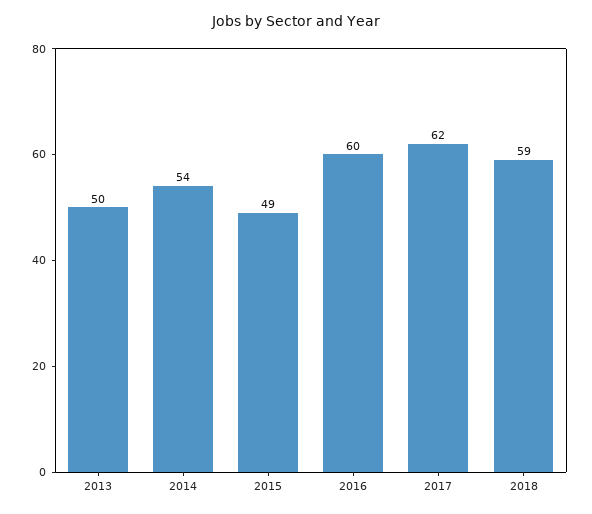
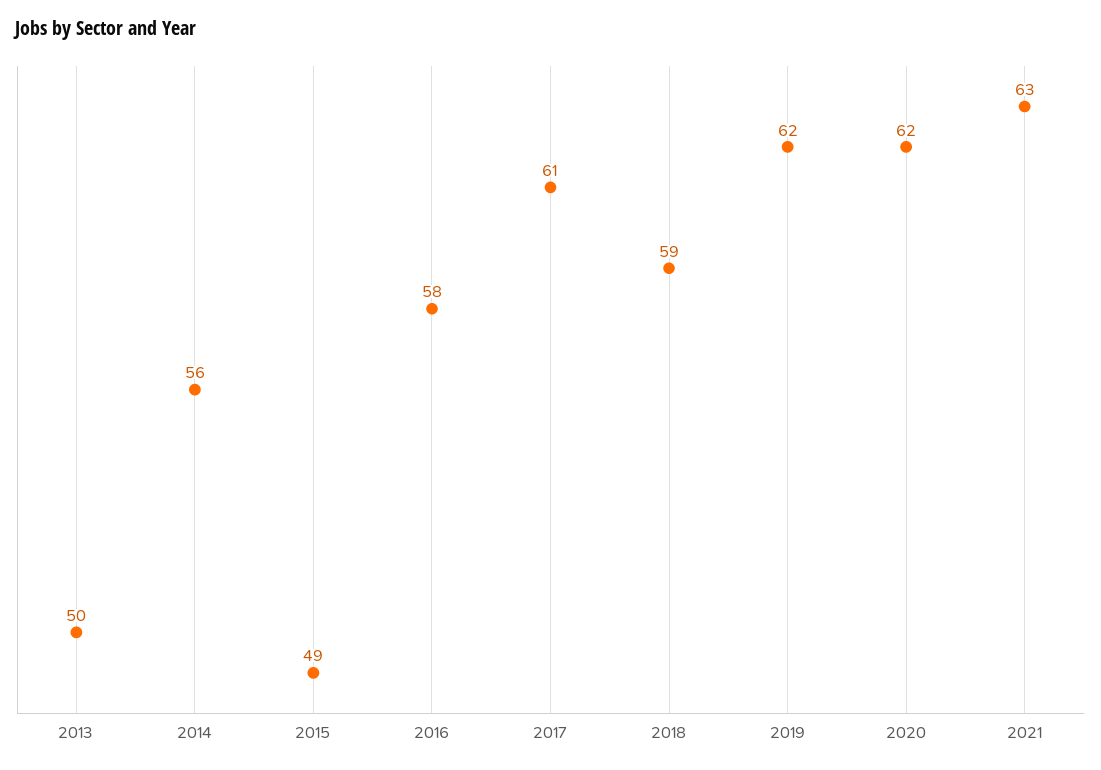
2014: 54 -> 56
2016: 60 -> 58
2017: 62 -> 61
2019: none -> 62
2020: none -> 62
2021: none -> 63

